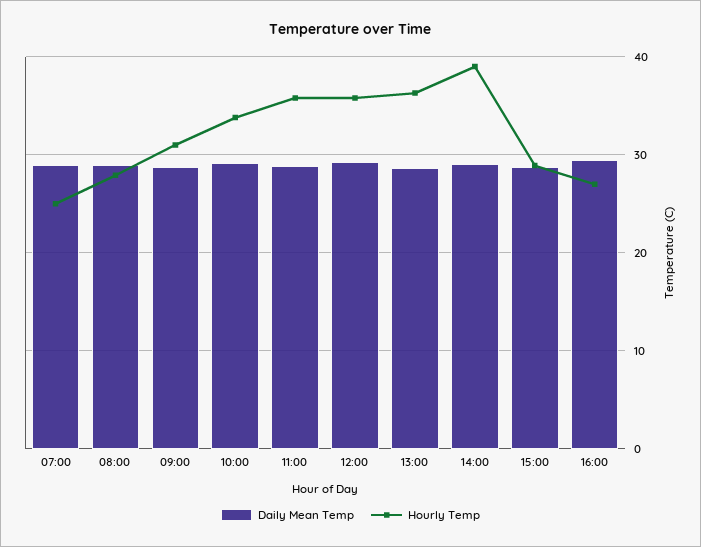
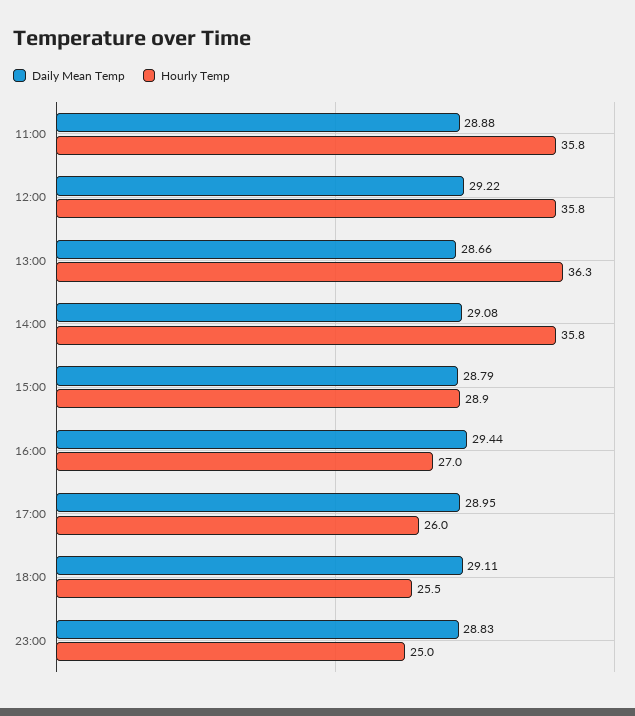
Daily Mean Temp, 07:00: 29 -> none
Hourly Temp, 07:00: 25 -> none
Daily Mean Temp, 08:00: 29 -> none
Hourly Temp, 08:00: 28 -> none
Daily Mean Temp, 09:00: 29 -> none
Hourly Temp, 09:00: 31 -> none
Daily Mean Temp, 10:00: 29 -> none
Hourly Temp, 10:00: 34 -> none
Hourly Temp, 14:00: 39 -> 35.8
Daily Mean Temp, 17:00: none -> 28.95
Hourly Temp, 17:00: none -> 26
Daily Mean Temp, 18:00: none -> 29.11
Hourly Temp, 18:00: none -> 25.5
Daily Mean Temp, 23:00: none -> 28.83
Hourly Temp, 23:00: none -> 25

